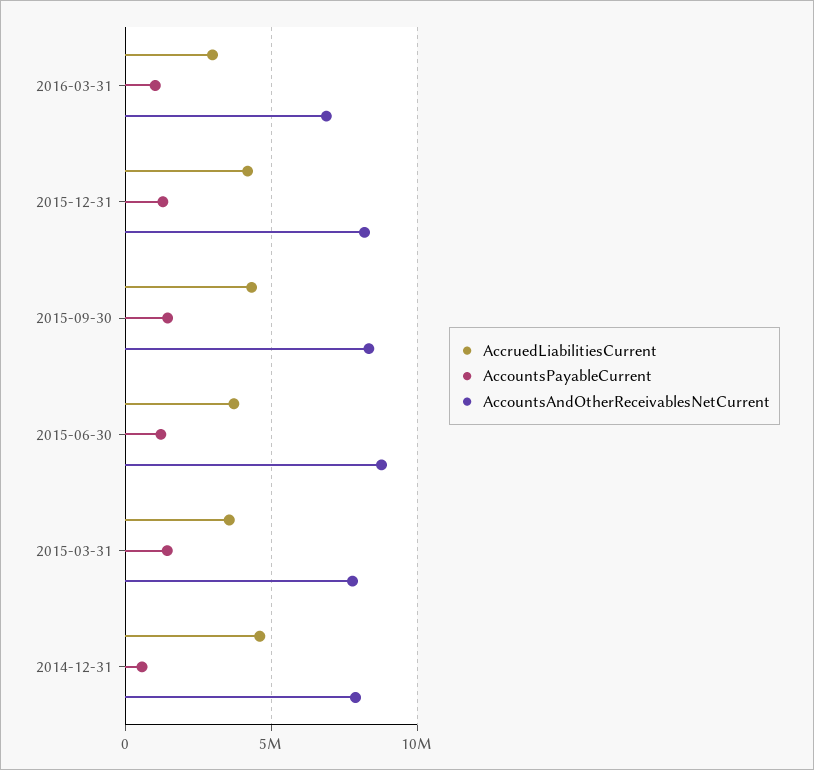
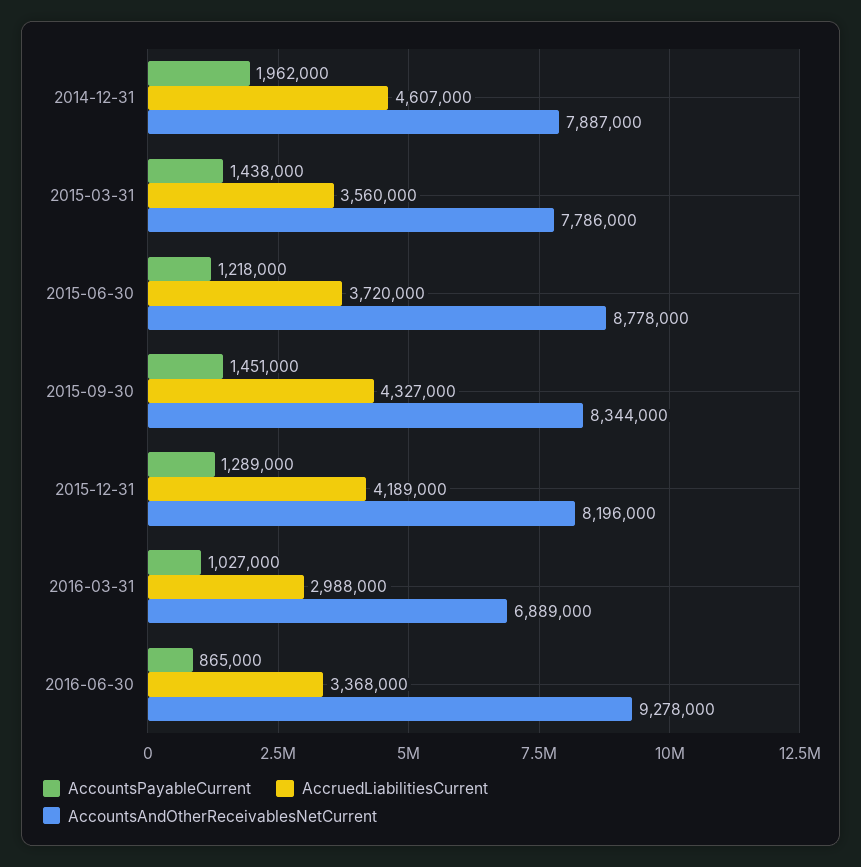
AccountsPayableCurrent, 2014-12-31: 500000 -> 1962000
AccountsPayableCurrent, 2016-06-30: none -> 865000
AccruedLiabilitiesCurrent, 2016-06-30: none -> 3368000
AccountsAndOtherReceivablesNetCurrent, 2016-06-30: none -> 9278000

